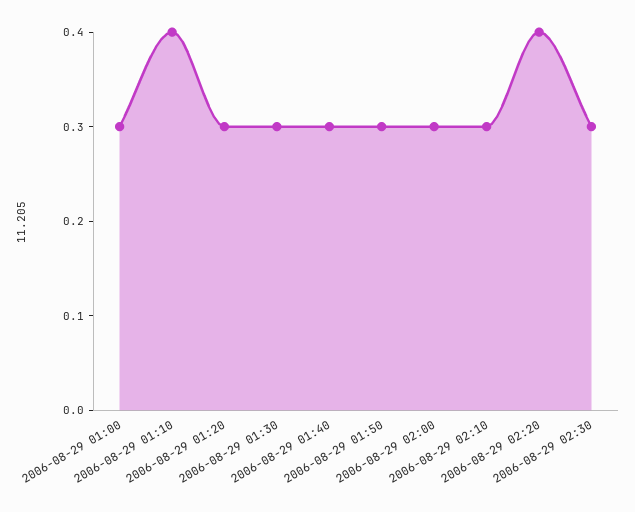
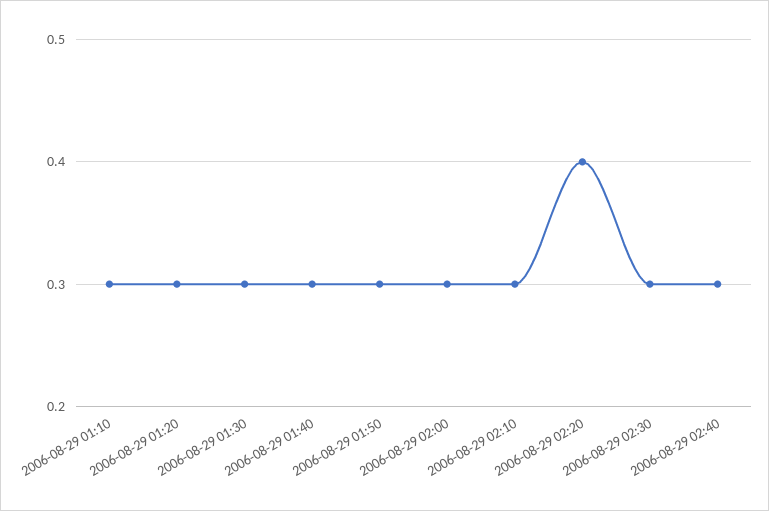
2006-08-29 01:00: 0.3 -> none
2006-08-29 01:10: 0.4 -> 0.3
2006-08-29 02:40: none -> 0.3

